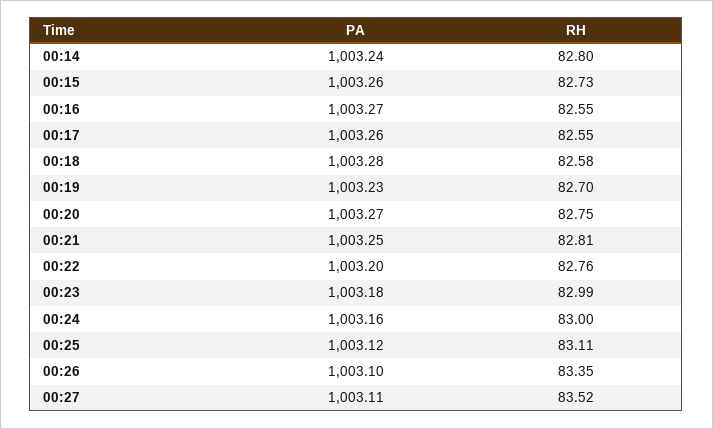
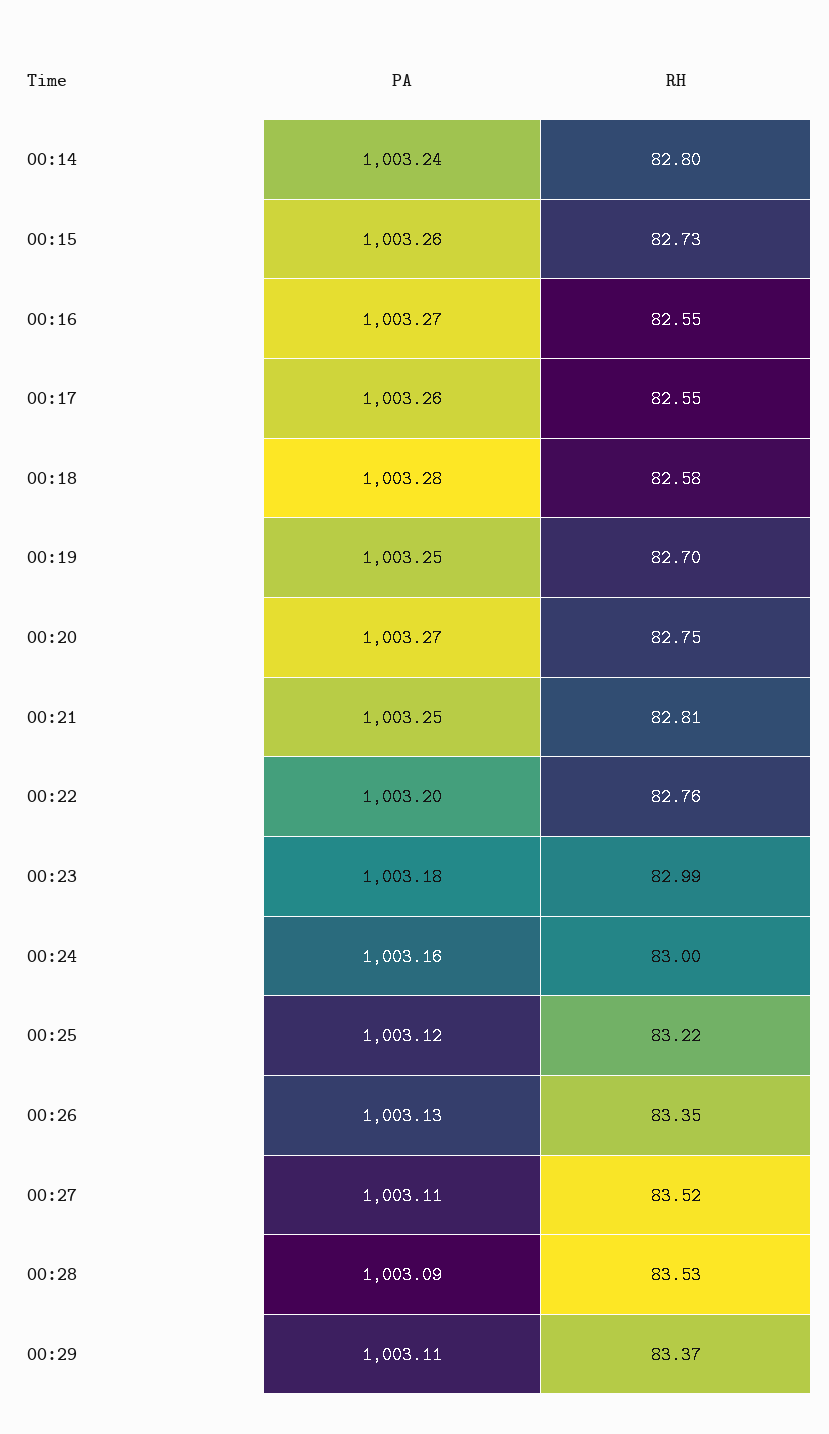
PA, 00:19: 1003.23 -> 1003.25
RH, 00:25: 83.11 -> 83.22
PA, 00:26: 1003.1 -> 1003.13
PA, 00:28: none -> 1003.09
RH, 00:28: none -> 83.53
PA, 00:29: none -> 1003.11
RH, 00:29: none -> 83.37

